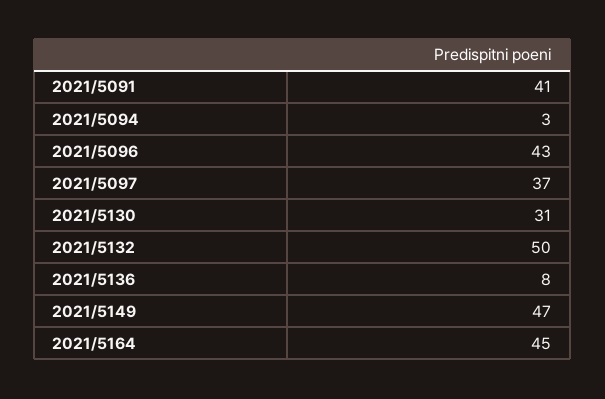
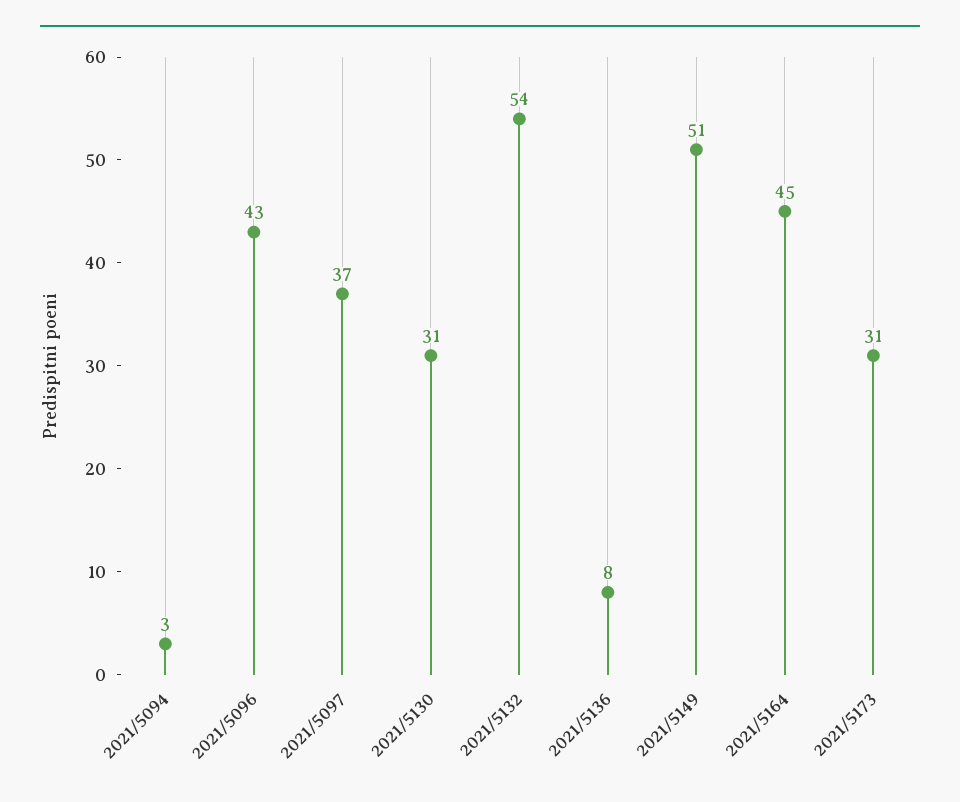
2021/5091: 41 -> none
2021/5132: 50 -> 54
2021/5149: 47 -> 51
2021/5173: none -> 31

